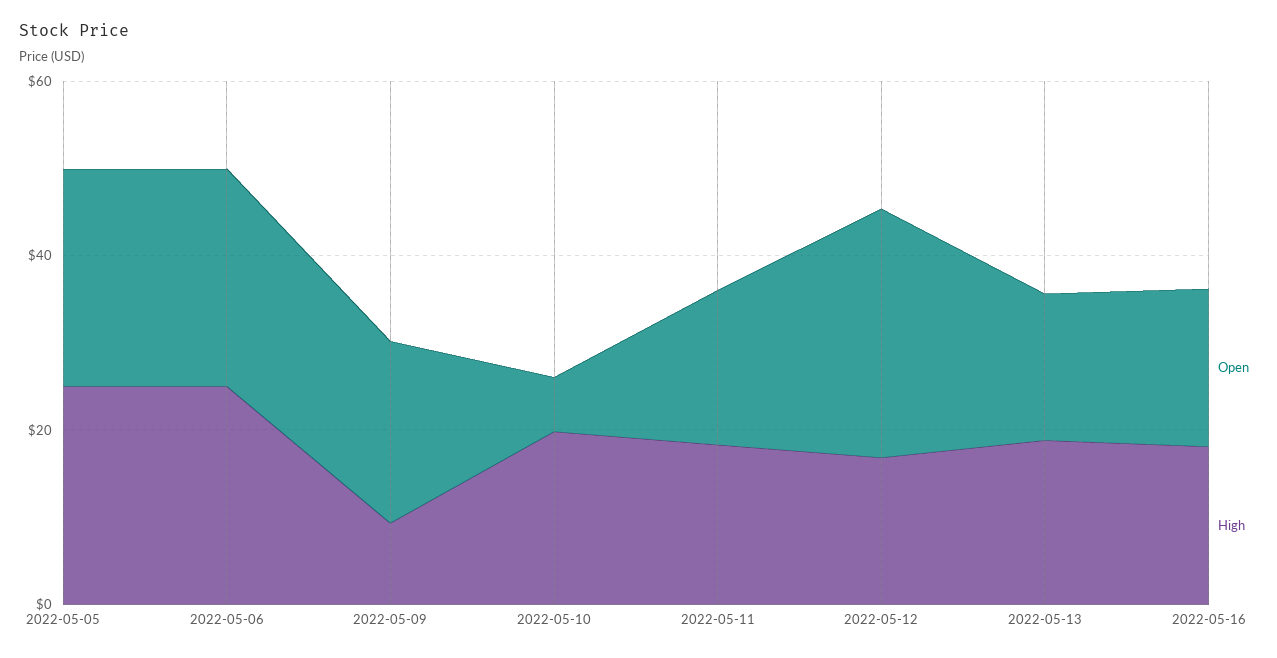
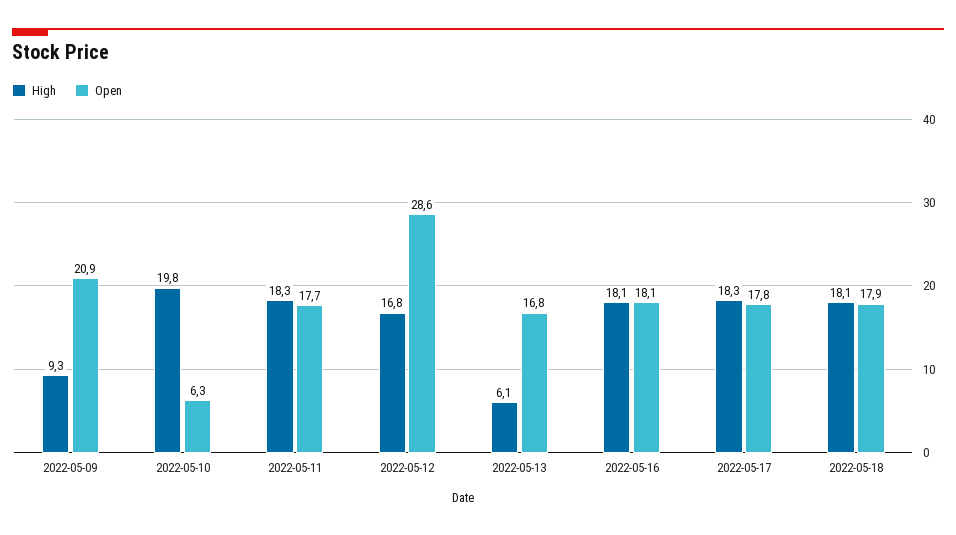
Open, 2022-05-05: 25 -> none
High, 2022-05-05: 25 -> none
Open, 2022-05-06: 25 -> none
High, 2022-05-06: 25 -> none
High, 2022-05-13: 20 -> 6.1
High, 2022-05-17: none -> 18.3
Open, 2022-05-17: none -> 17.8
High, 2022-05-18: none -> 18.1
Open, 2022-05-18: none -> 17.9

